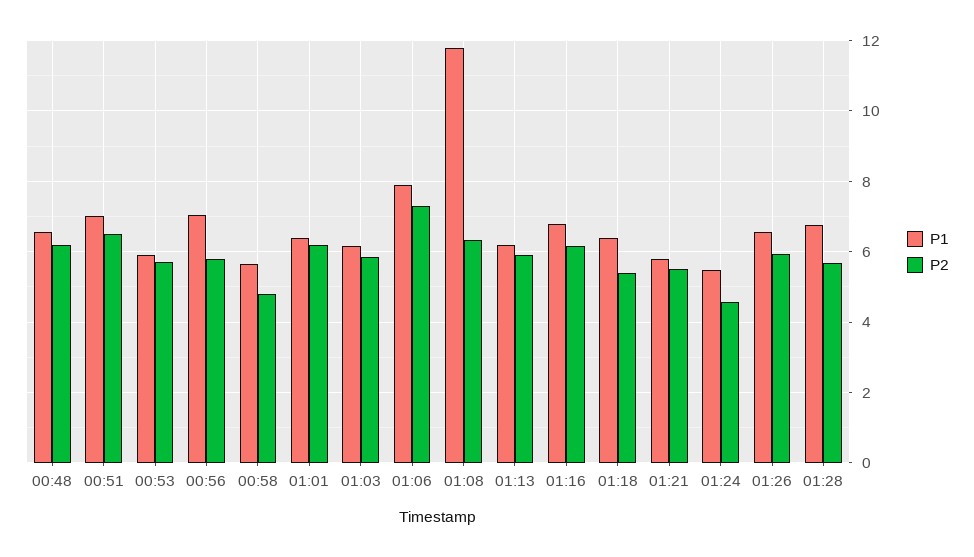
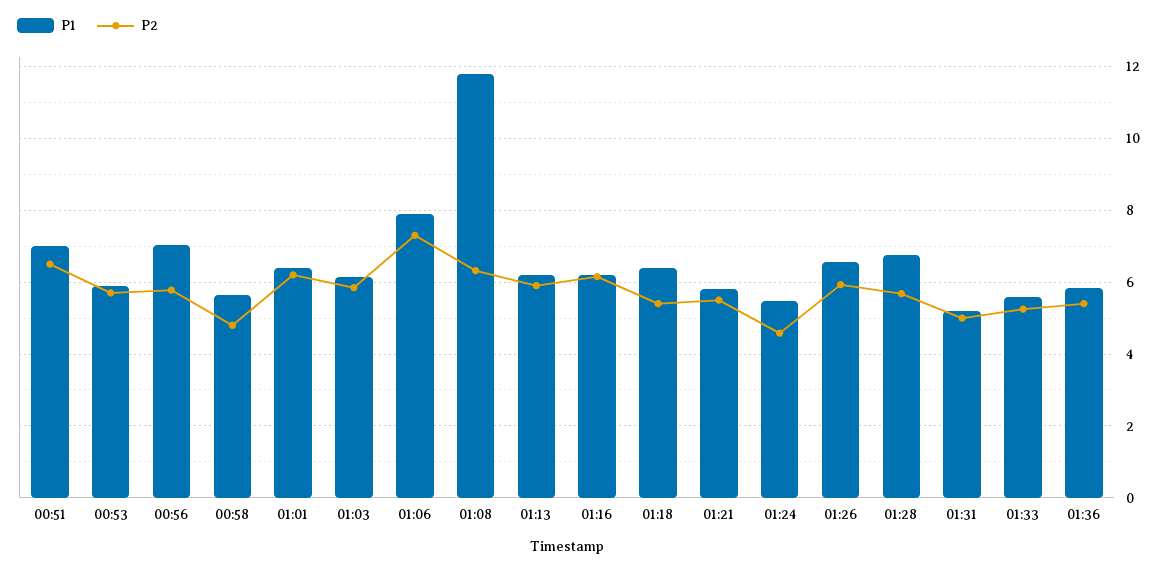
P1, 00:48: 6.6 -> none
P2, 00:48: 6.2 -> none
P1, 01:16: 6.8 -> 6.2
P1, 01:31: none -> 5.2
P2, 01:31: none -> 5
P1, 01:33: none -> 5.6
P2, 01:33: none -> 5.2
P1, 01:36: none -> 5.8
P2, 01:36: none -> 5.4

